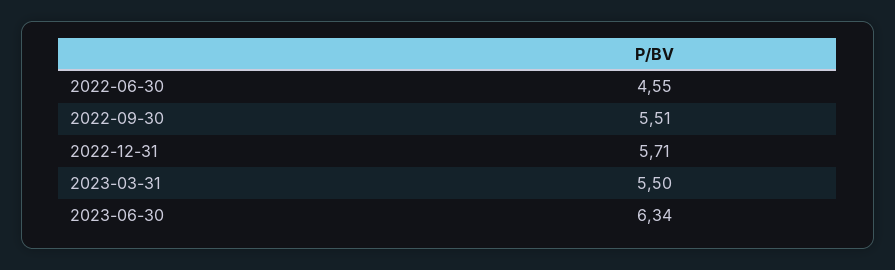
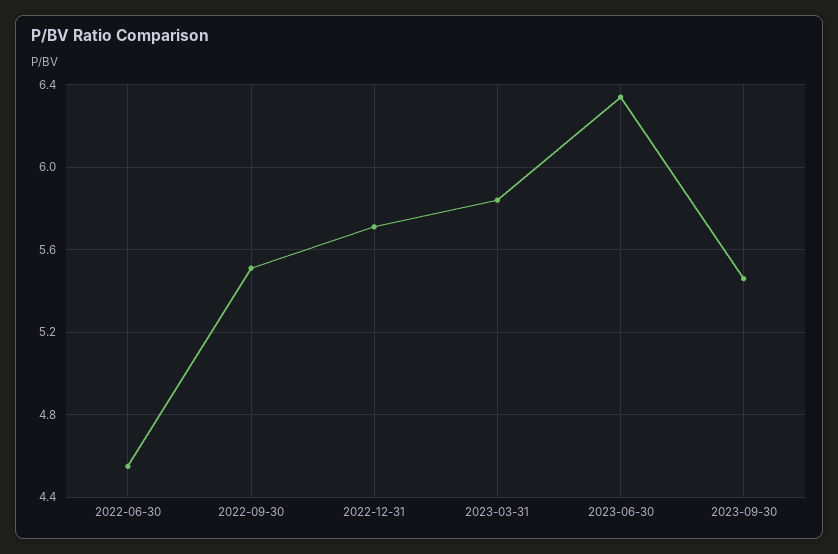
2023-03-31: 5.5 -> 5.85
2023-09-30: none -> 5.45

